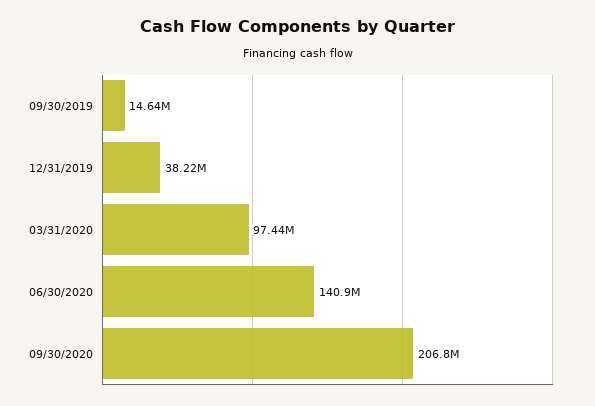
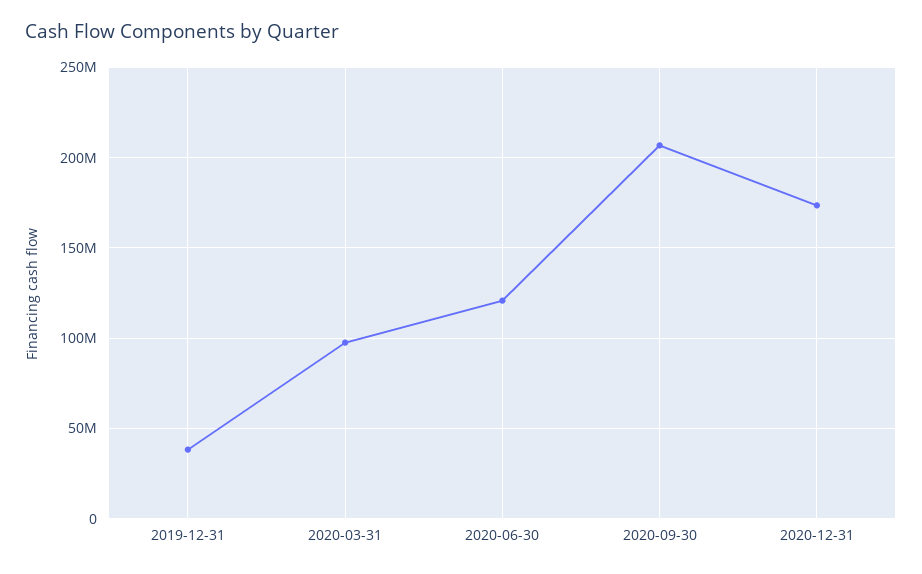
09/30/2019: 14640000 -> none
06/30/2020: 140900000 -> 120000000
2020-12-31: none -> 175000000

